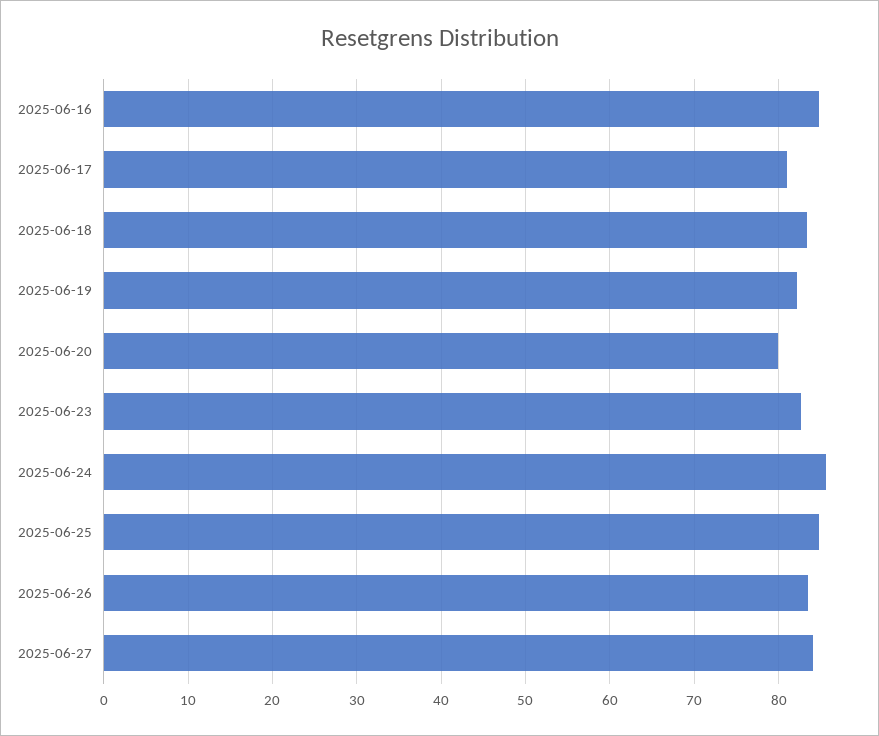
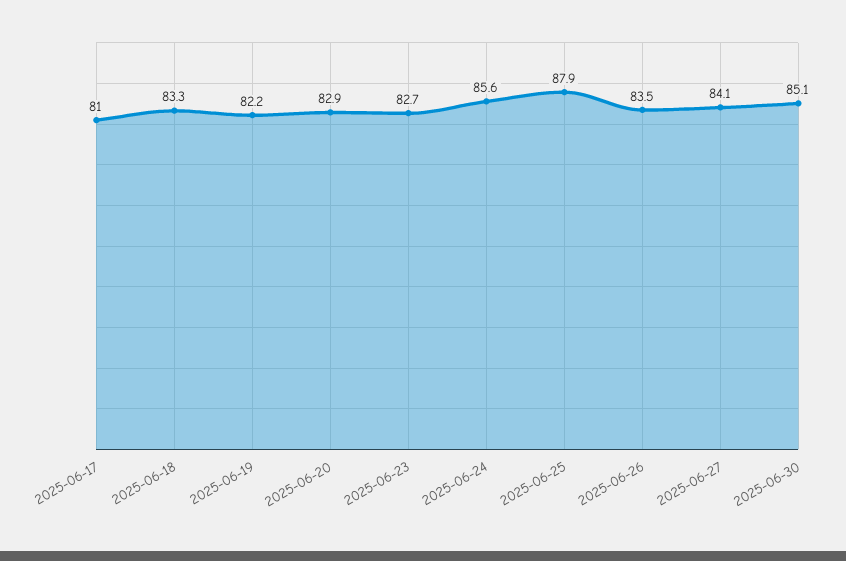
2025-06-16: 85 -> none
2025-06-20: 80 -> 82.9
2025-06-25: 85 -> 87.9
2025-06-30: none -> 85.1

